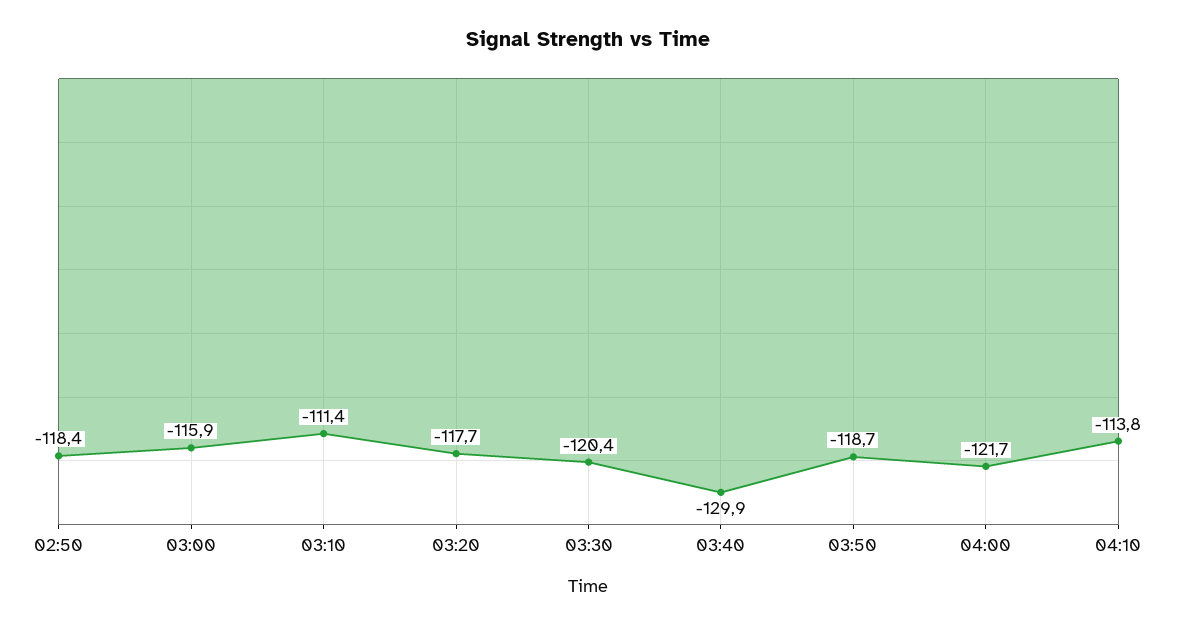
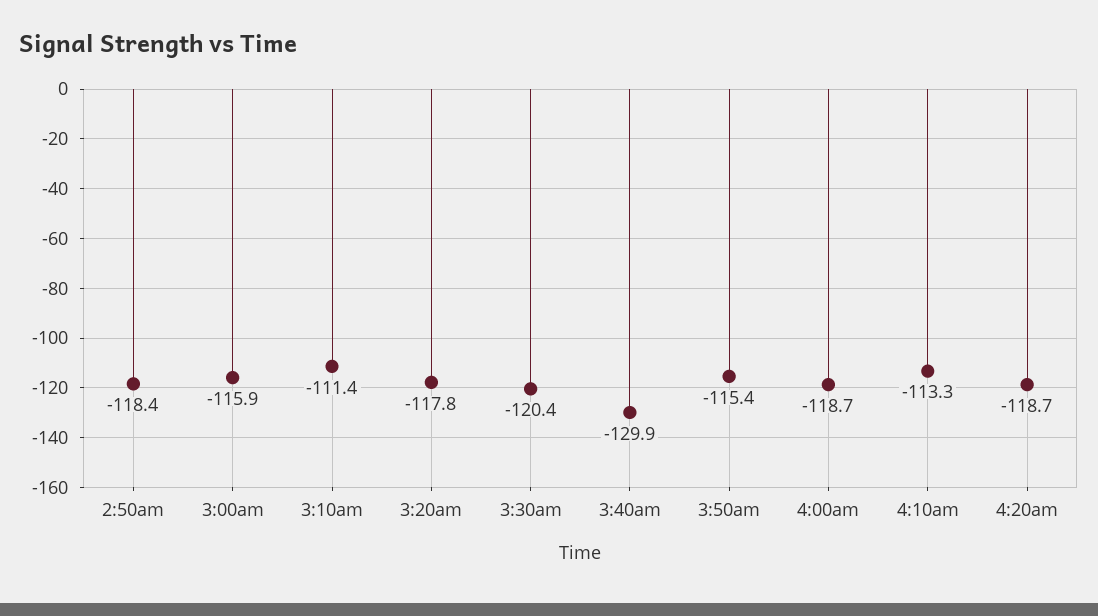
03:20: -117.7 -> -117.8
03:50: -118.7 -> -115.4
04:00: -121.7 -> -118.7
04:10: -113.8 -> -113.3
4:20am: none -> -118.7

